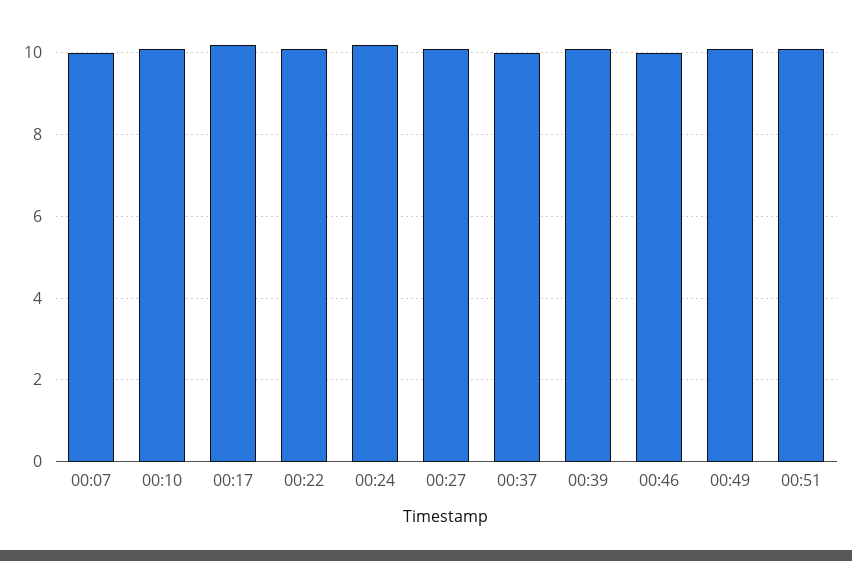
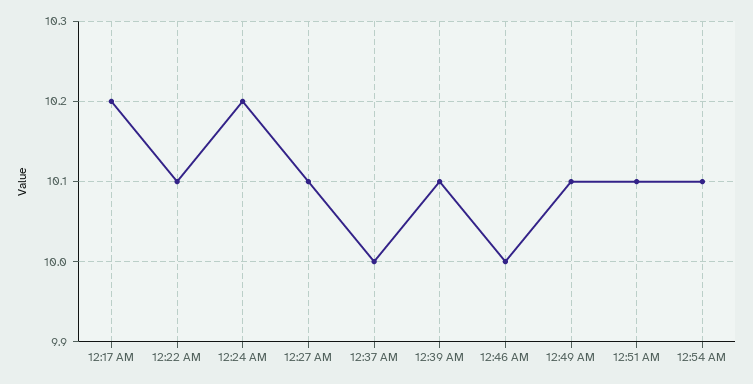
00:07: 10 -> none
00:10: 10 -> none
12:54 AM: none -> 10.1

